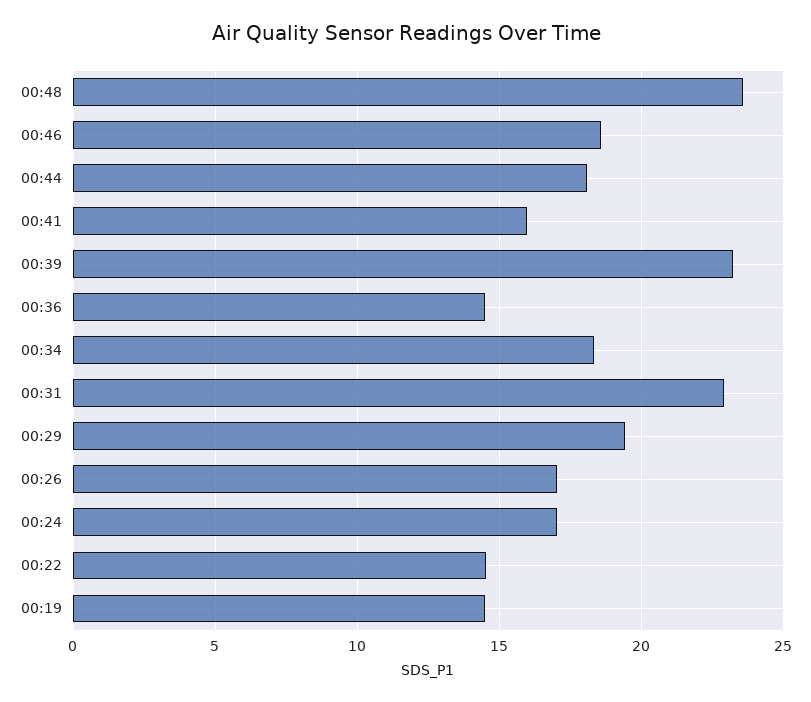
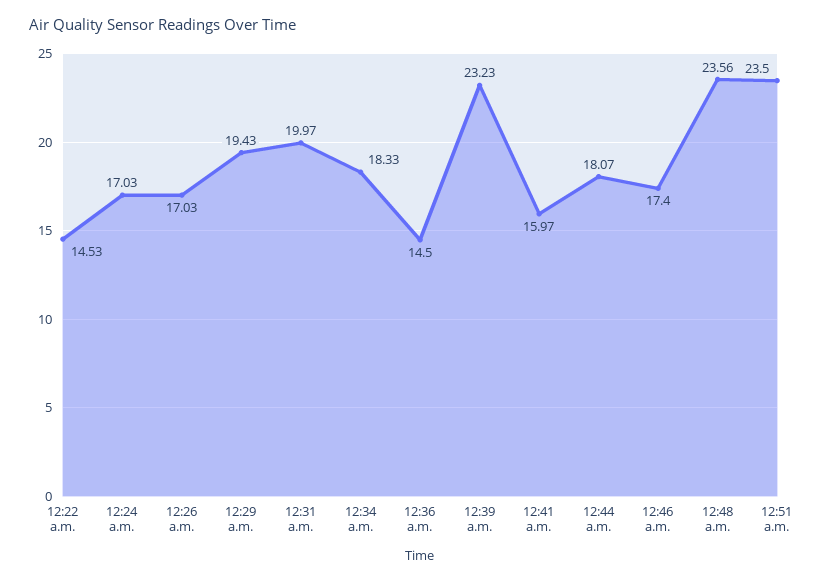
00:46: 18.5 -> 17.4
00:31: 23 -> 19.97
00:19: 14.5 -> none
12:51 a.m.: none -> 23.5

